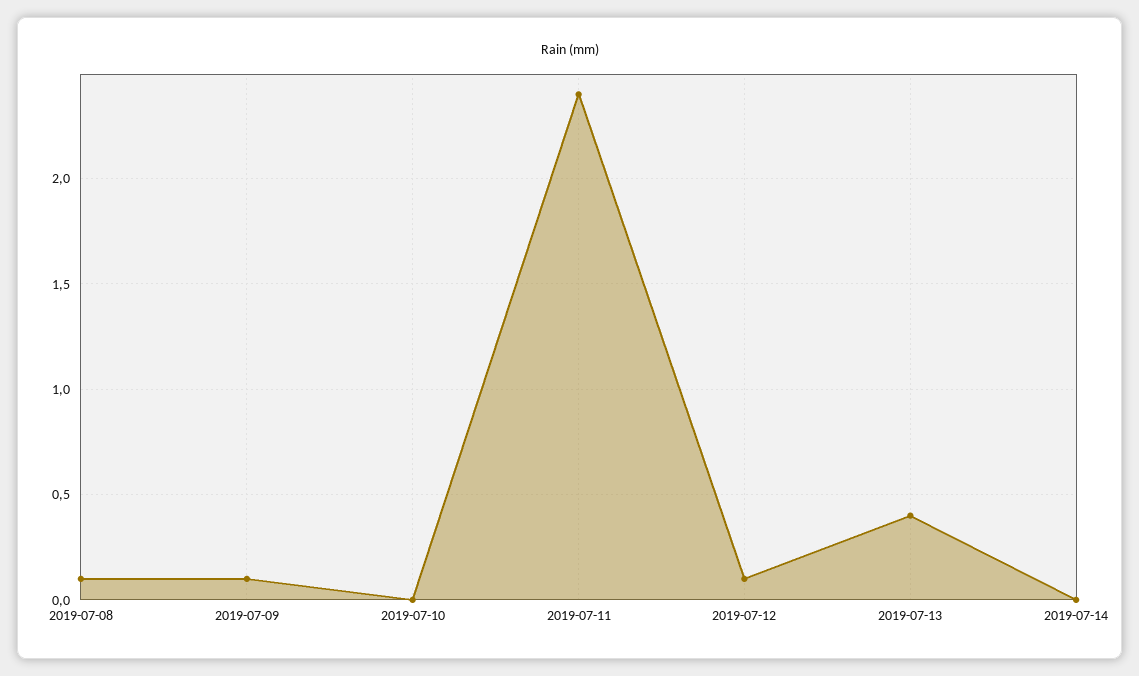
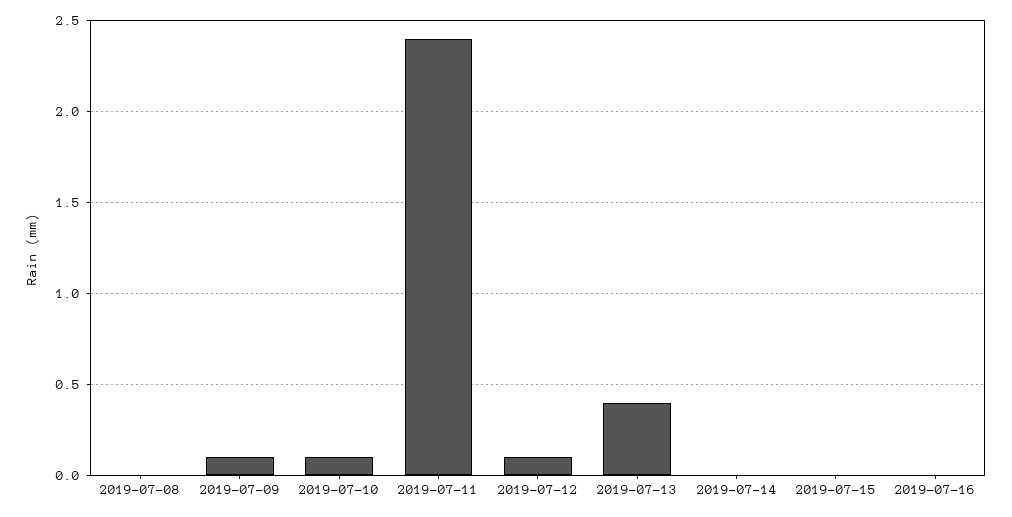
2019-07-08: 0.1 -> 0
2019-07-10: 0 -> 0.1
2019-07-15: none -> 0
2019-07-16: none -> 0

